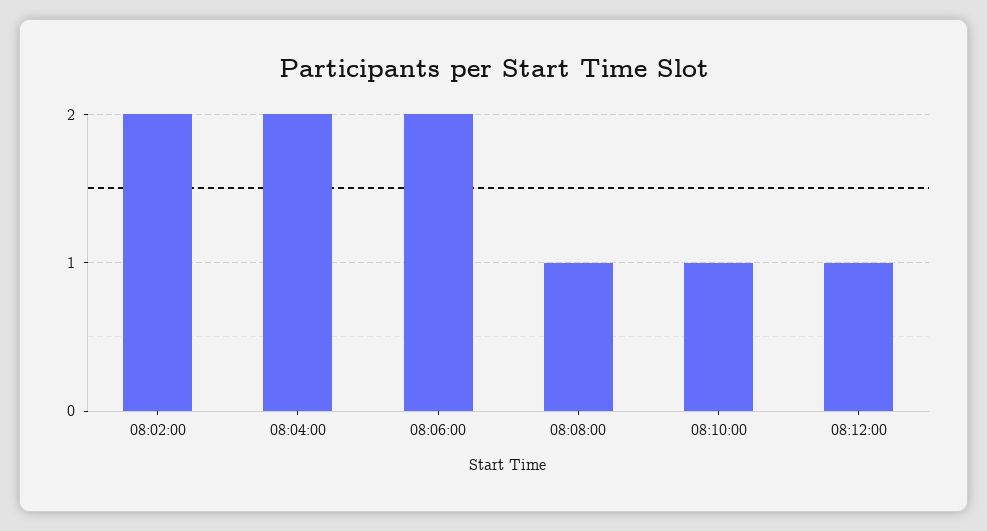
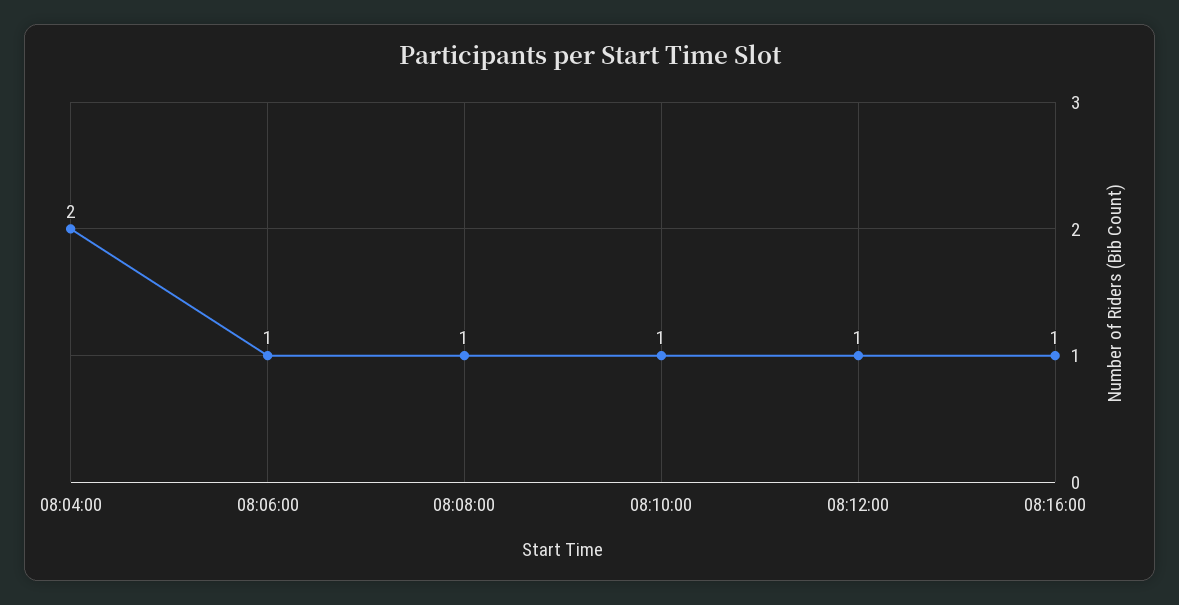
08:02:00: 2 -> none
08:06:00: 2 -> 1
08:16:00: none -> 1

